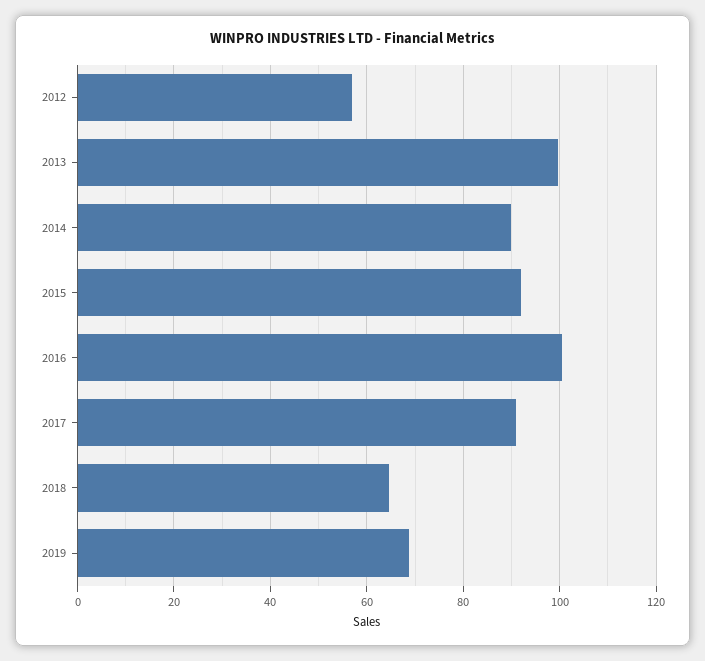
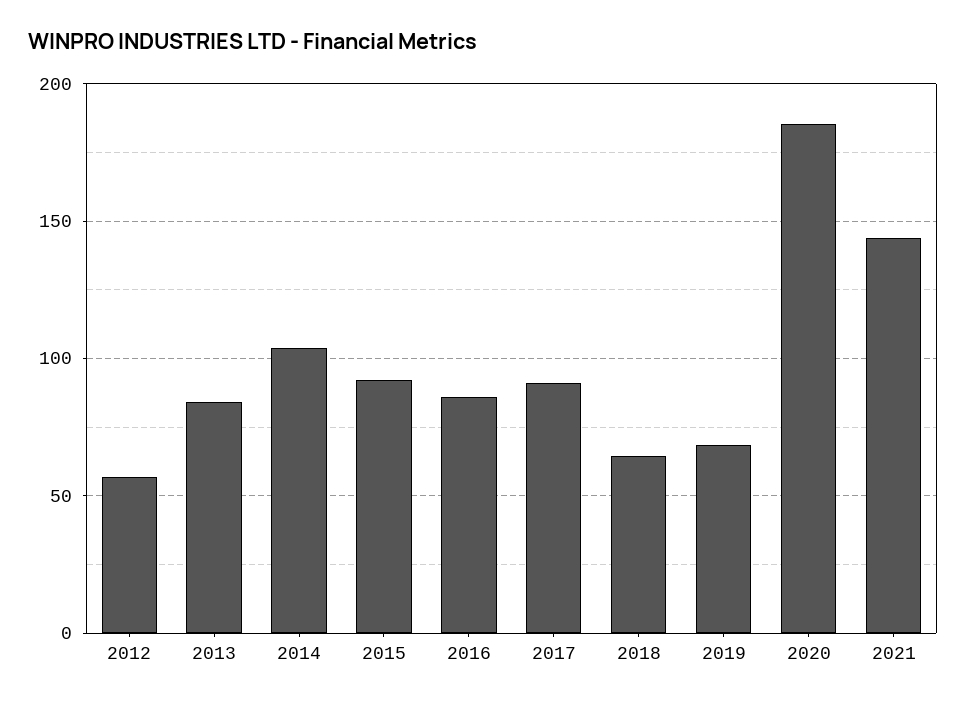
2013: 100 -> 85
2014: 90 -> 105
2016: 100 -> 85
2020: none -> 185
2021: none -> 145

